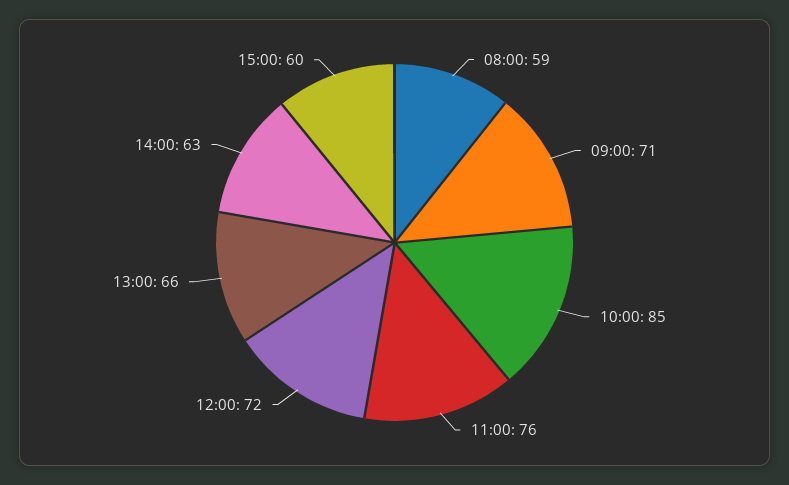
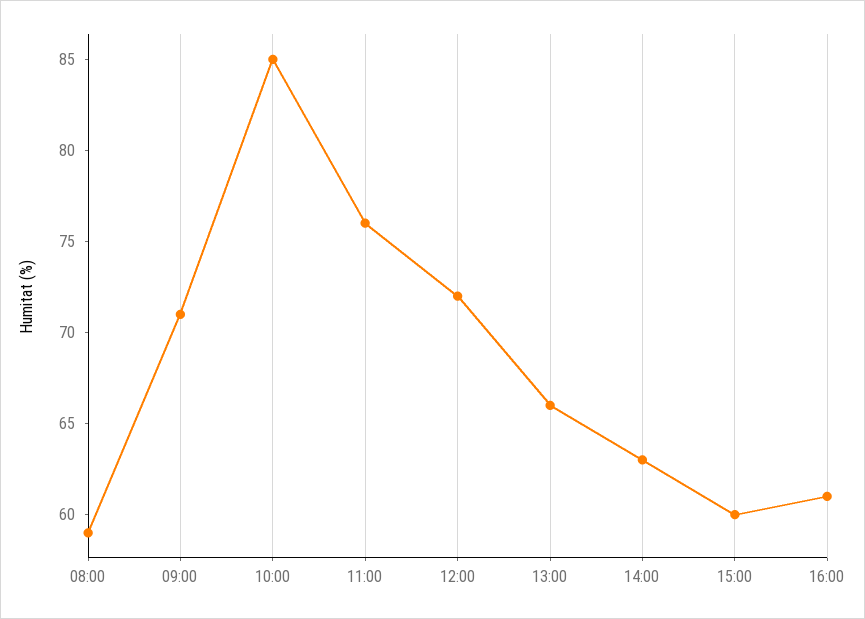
16:00: none -> 61

